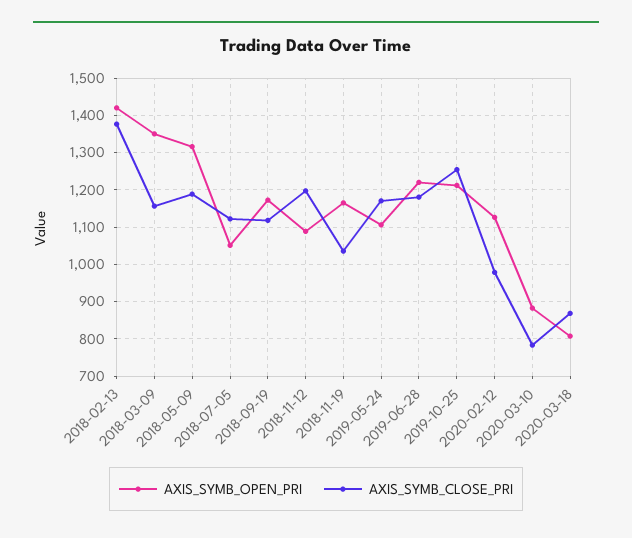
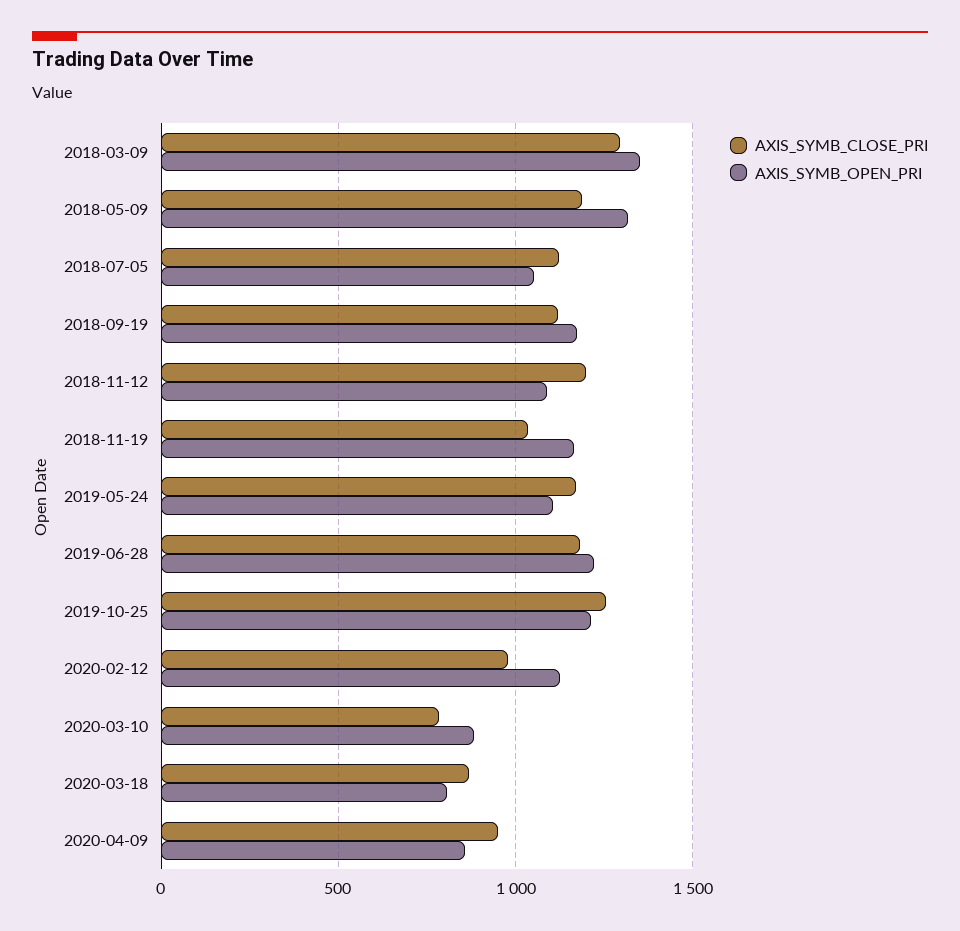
AXIS_SYMB_OPEN_PRI, 2018-02-13: 1420 -> none
AXIS_SYMB_CLOSE_PRI, 2018-02-13: 1380 -> none
AXIS_SYMB_CLOSE_PRI, 2018-03-09: 1160 -> 1300
AXIS_SYMB_CLOSE_PRI, 2020-04-09: none -> 950
AXIS_SYMB_OPEN_PRI, 2020-04-09: none -> 850

